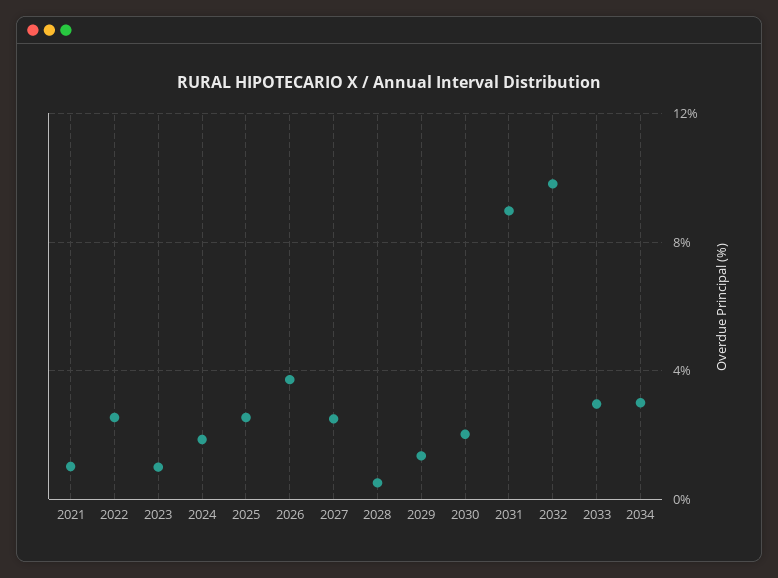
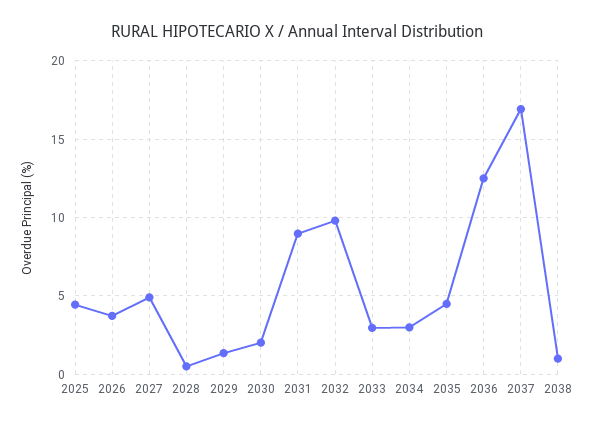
2021: 1 -> none
2022: 2.5 -> none
2023: 1 -> none
2024: 2 -> none
2025: 2.5 -> 4.5
2027: 2.5 -> 5
2035: none -> 4.5
2036: none -> 12.5
2037: none -> 17
2038: none -> 1

